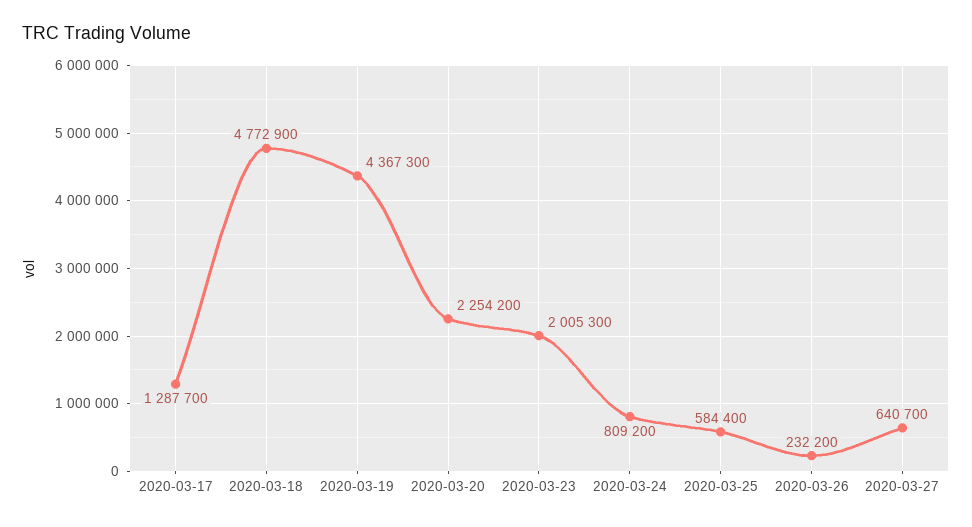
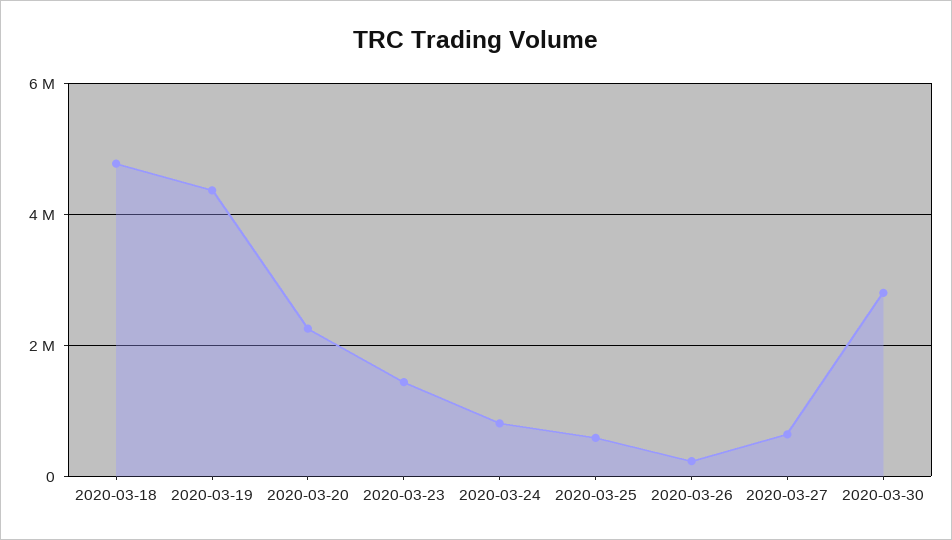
2020-03-17: 1287700 -> none
2020-03-23: 2005300 -> 1400000
2020-03-30: none -> 2800000

